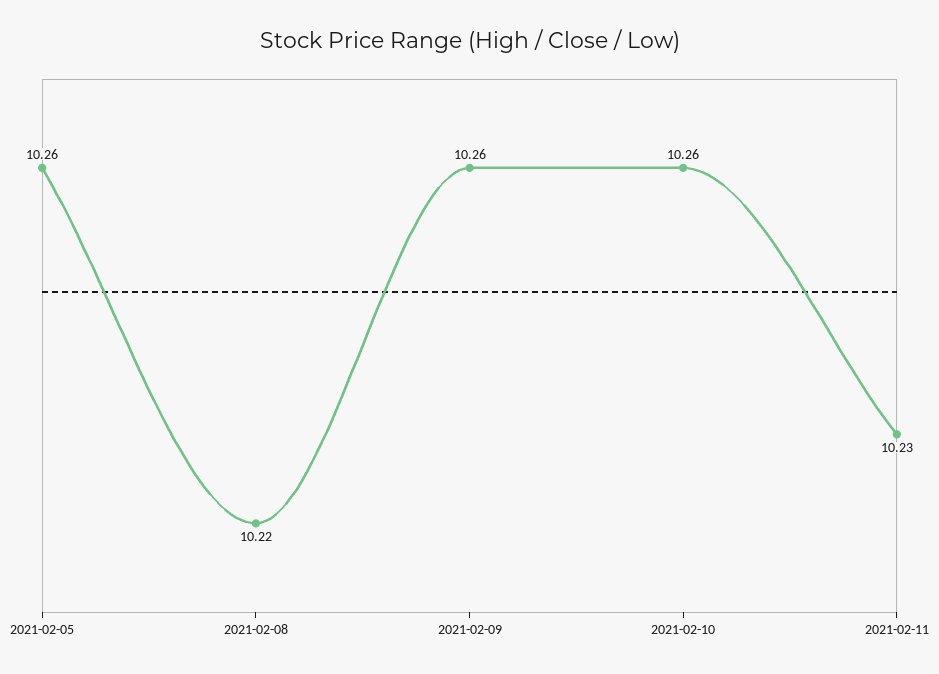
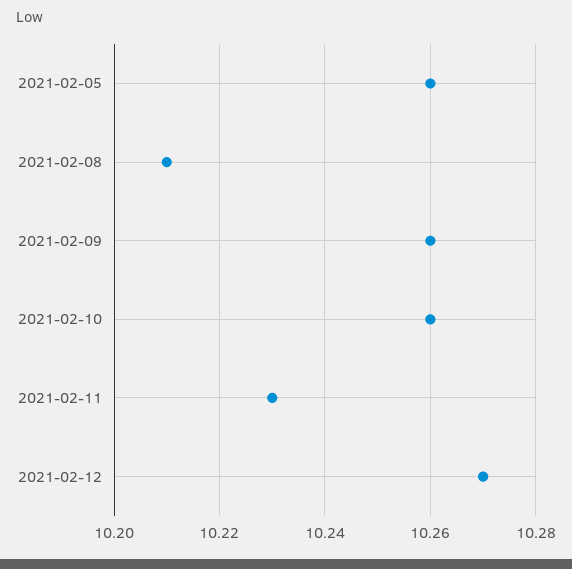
2021-02-08: 10.22 -> 10.21
2021-02-12: none -> 10.27

